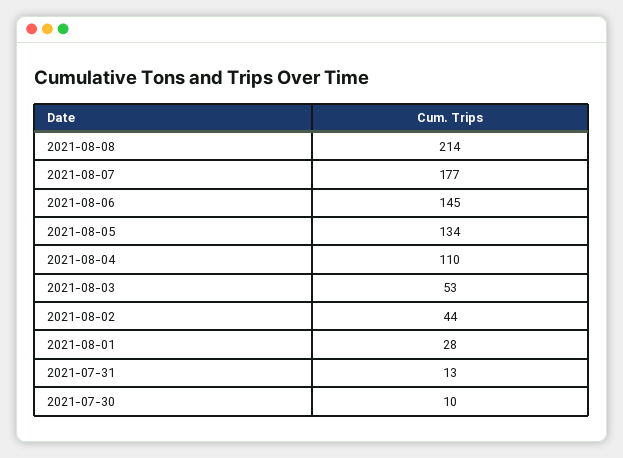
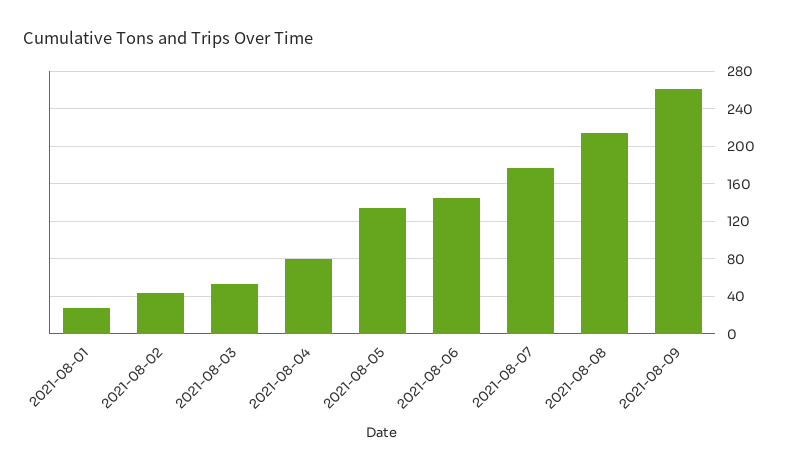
2021-08-04: 110 -> 80
2021-07-31: 13 -> none
2021-07-30: 10 -> none
2021-08-09: none -> 260

